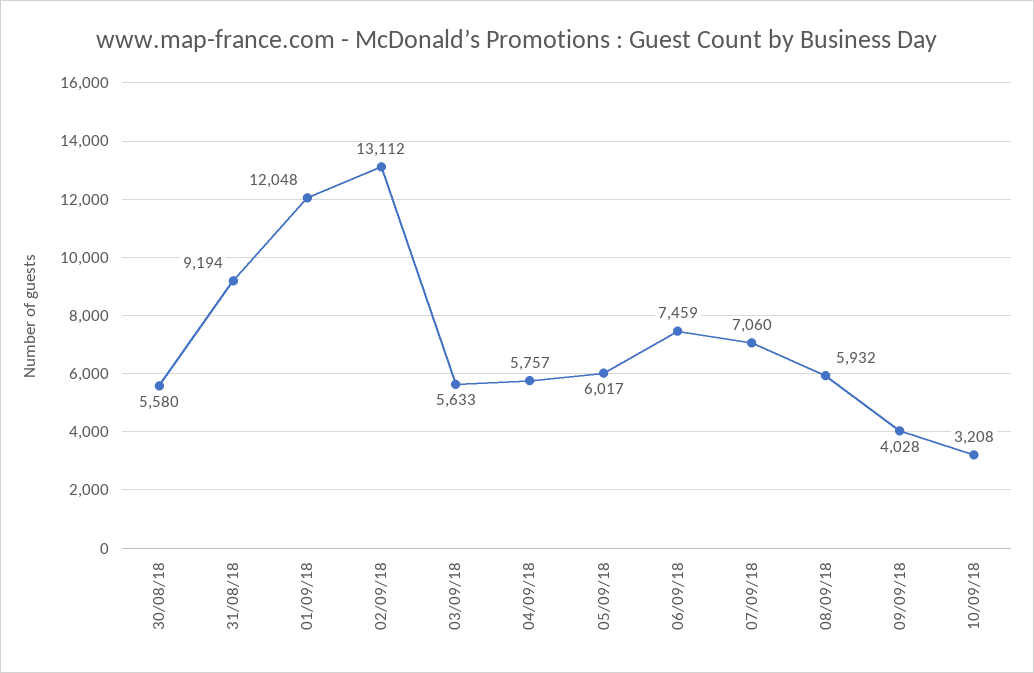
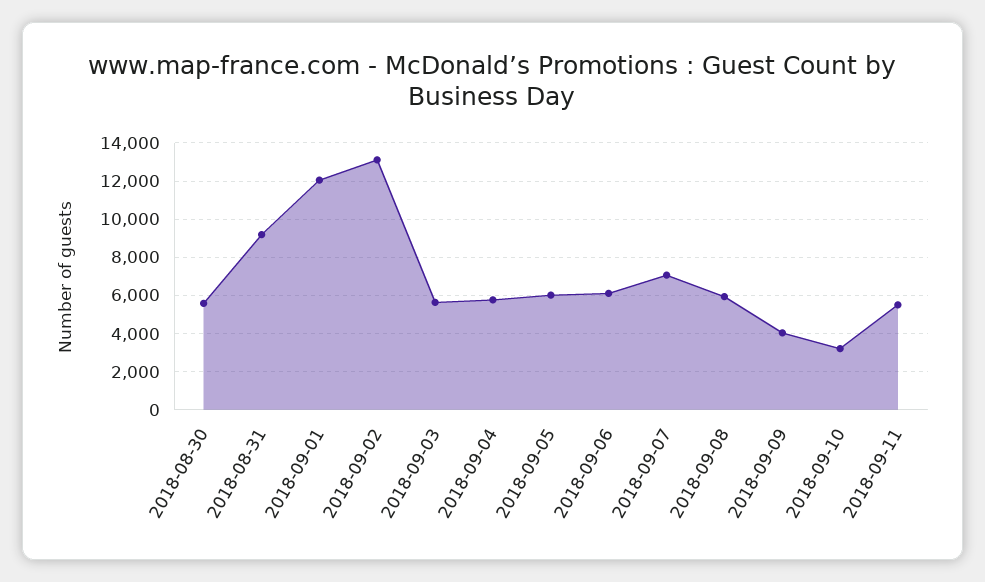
06/09/18: 7459 -> 6000
2018-09-11: none -> 5500

